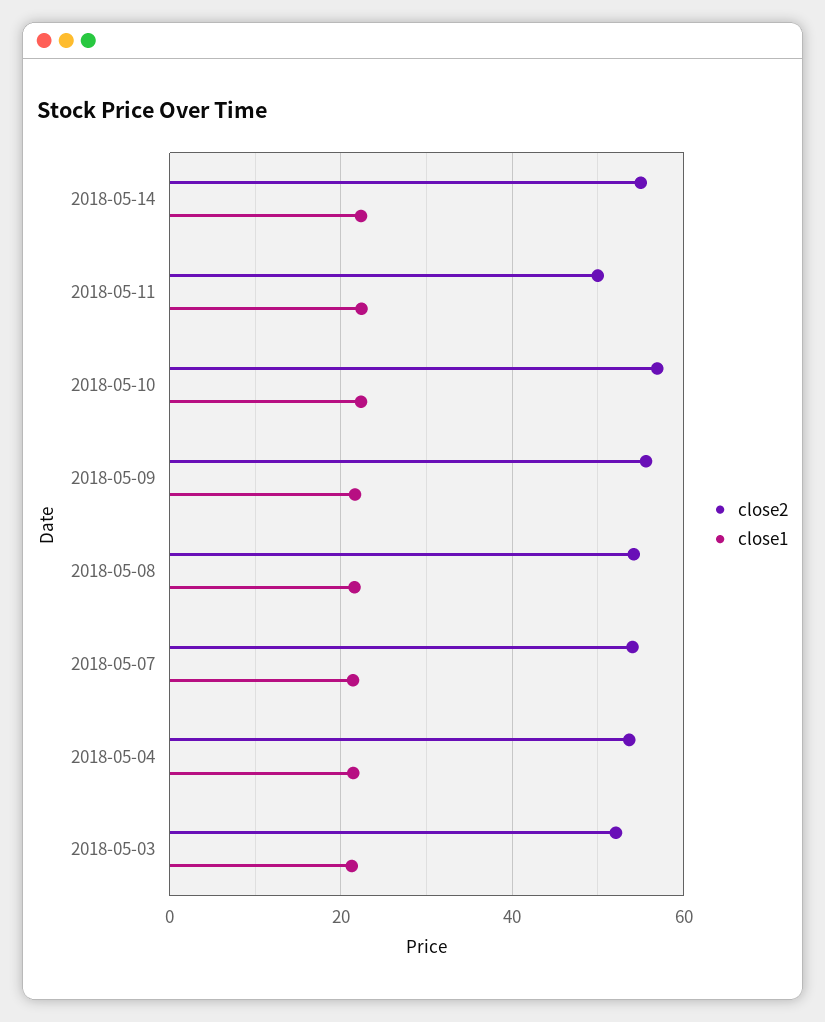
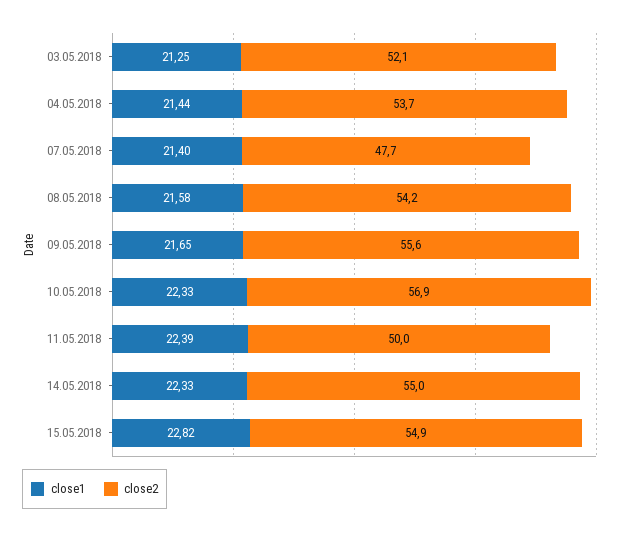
close2, 2018-05-07: 54 -> 47.7
close1, 15.05.2018: none -> 22.82
close2, 15.05.2018: none -> 54.9

